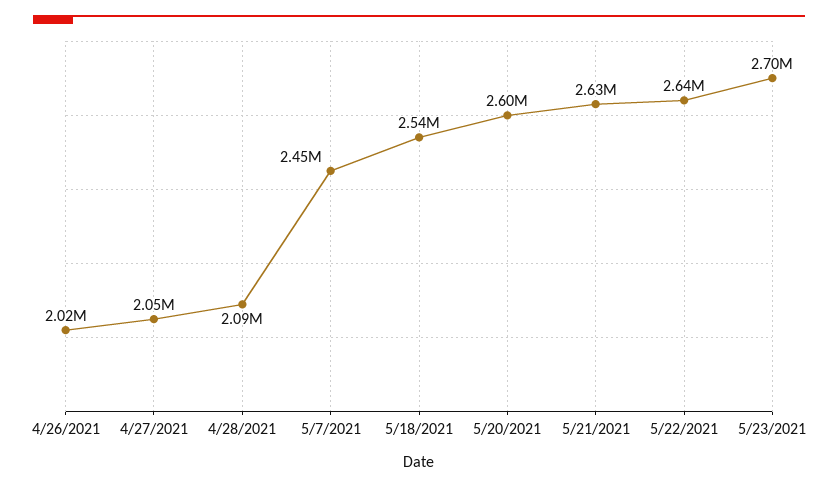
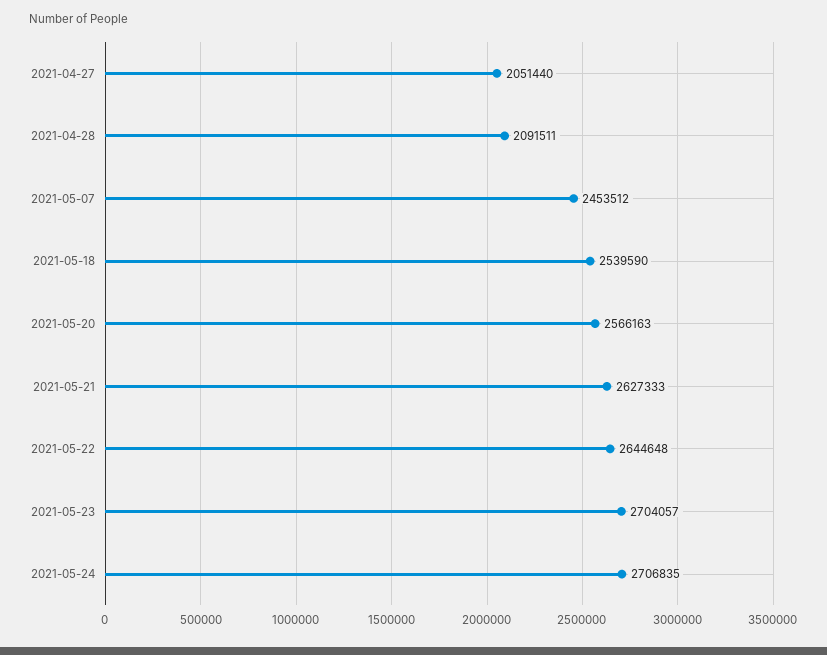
4/26/2021: 2020000 -> none
5/20/2021: 2600000 -> 2566163
2021-05-24: none -> 2706835

